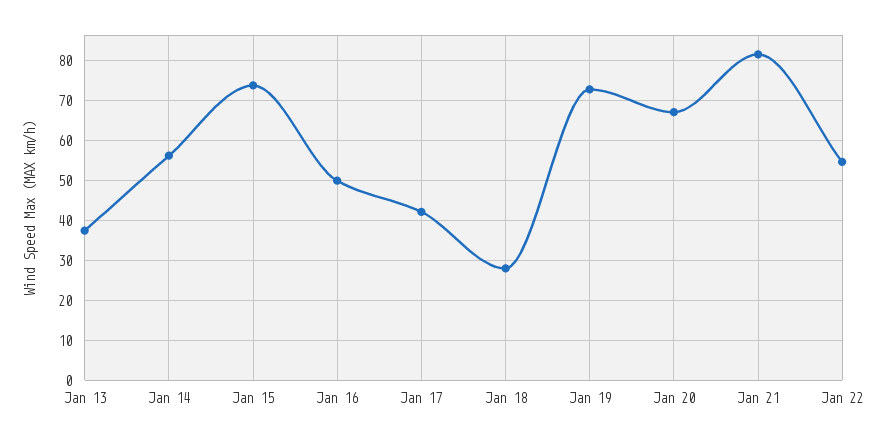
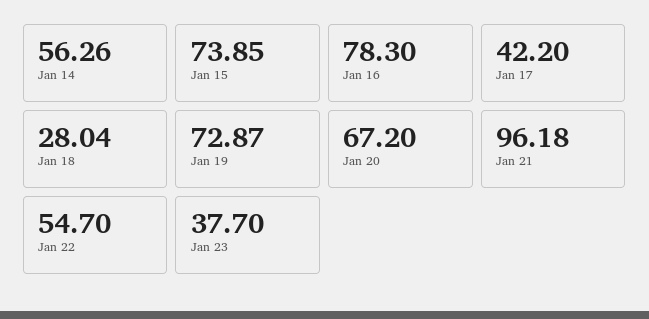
Jan 13: 38 -> none
Jan 16: 50 -> 78.3
Jan 21: 82 -> 96.18
Jan 23: none -> 37.7

